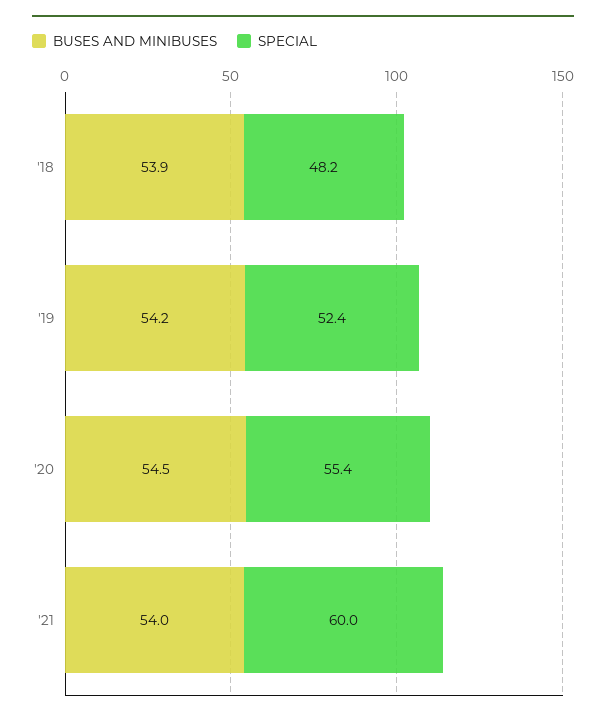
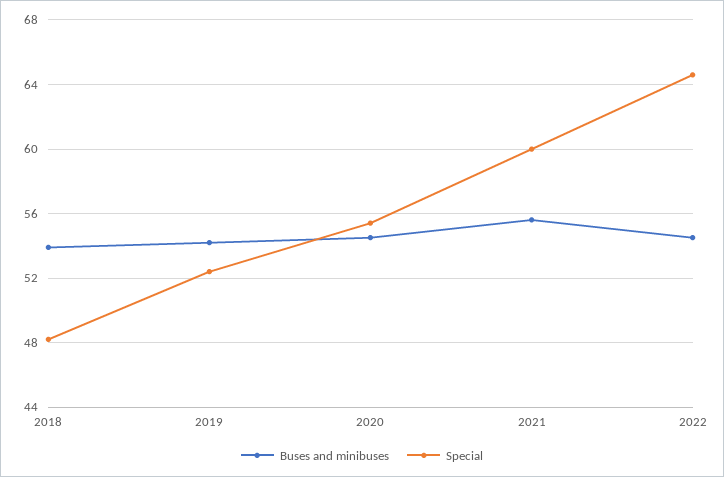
BUSES AND MINIBUSES, '21: 54 -> 55.5
BUSES AND MINIBUSES, 2022: none -> 54.5
SPECIAL, 2022: none -> 64.5

